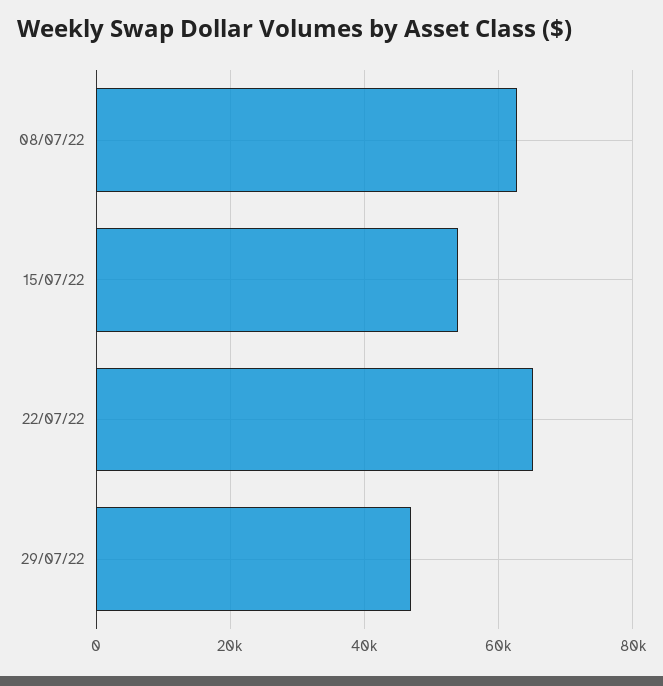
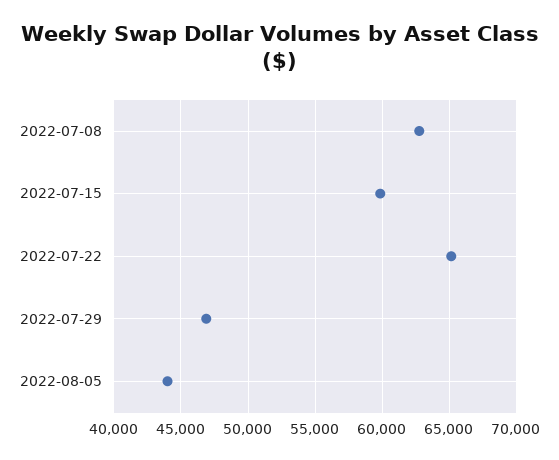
15/07/22: 54000 -> 60000
2022-08-05: none -> 44000

